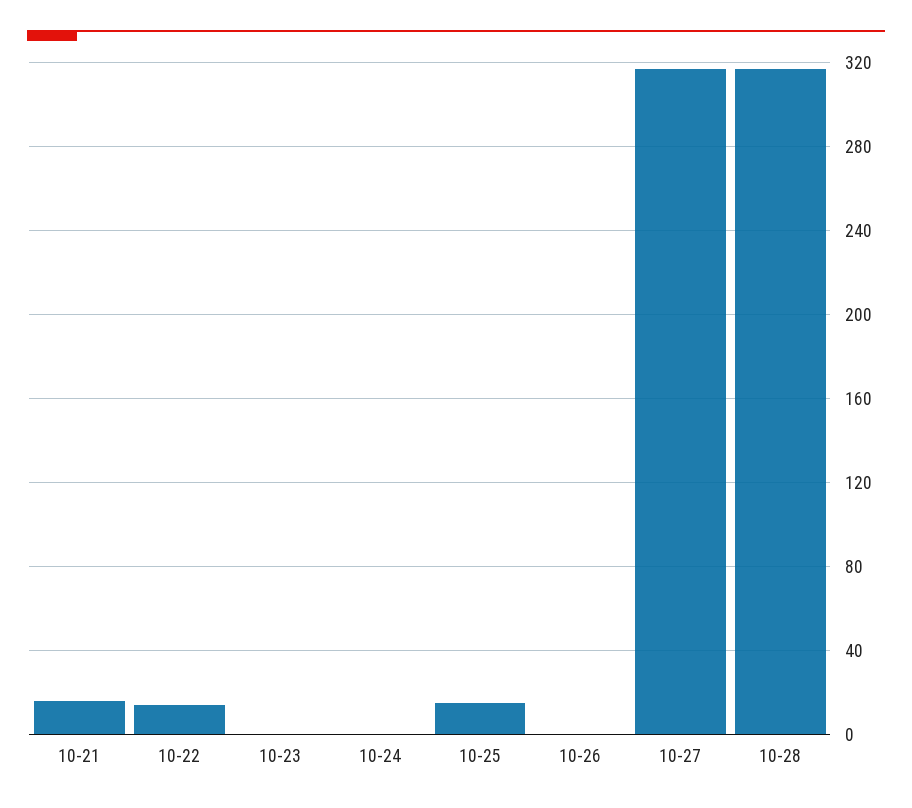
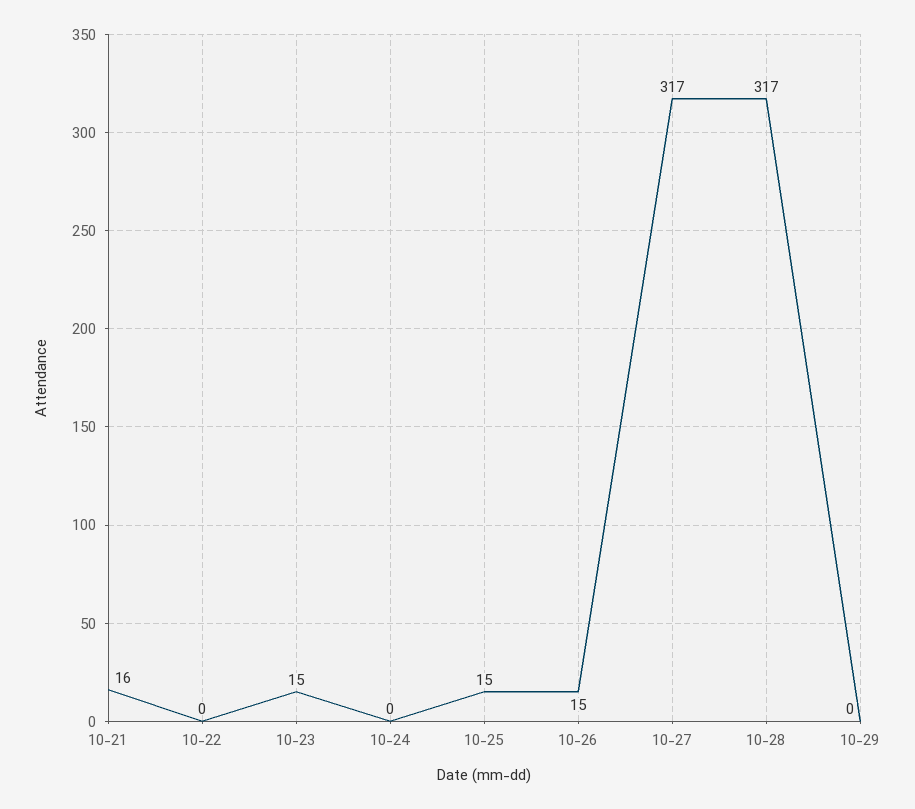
10-22: 15 -> 0
10-23: 0 -> 15
10-26: 0 -> 15
10-29: none -> 0

